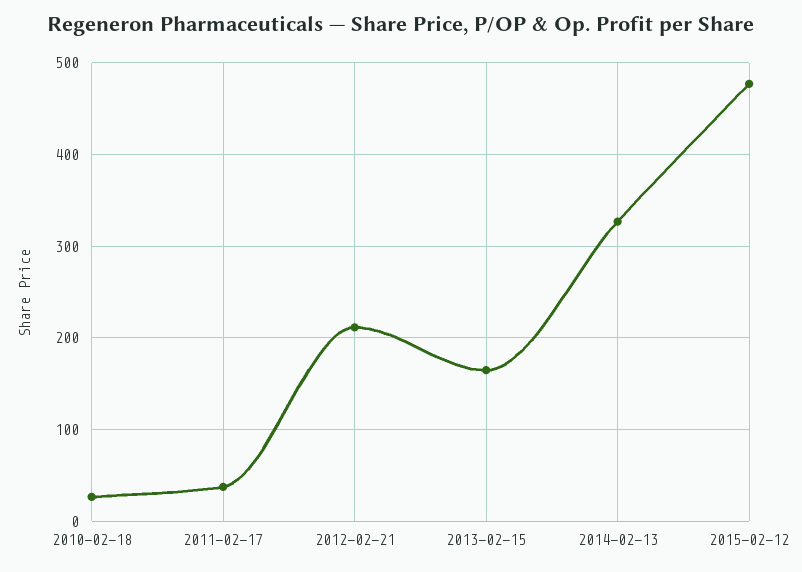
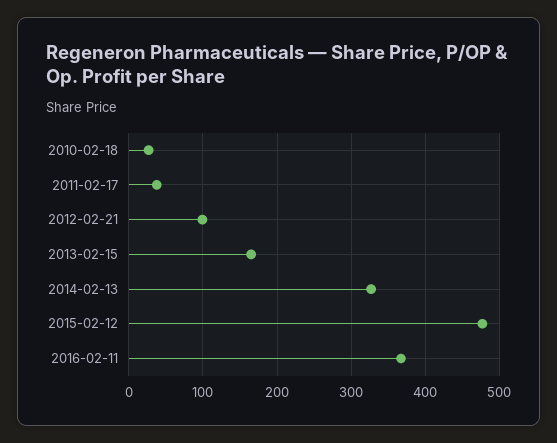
2012-02-21: 210 -> 100
2016-02-11: none -> 370

